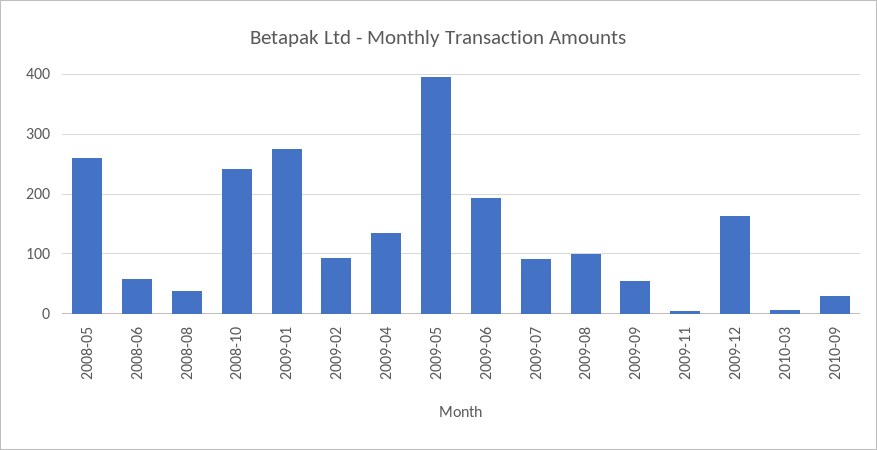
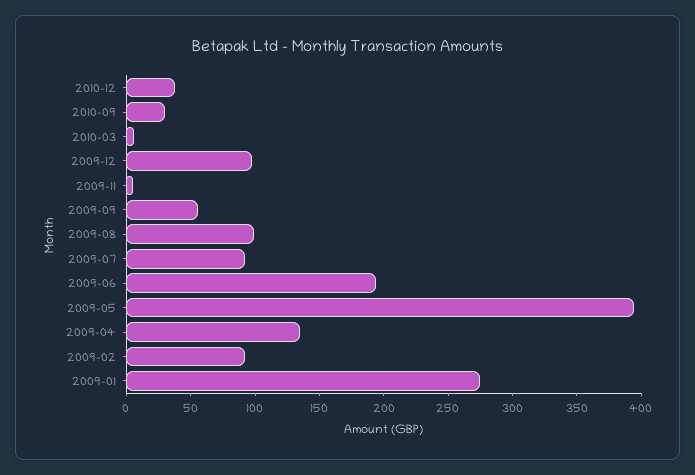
2008-05: 260 -> none
2008-06: 60 -> none
2008-08: 40 -> none
2008-10: 240 -> none
2009-12: 160 -> 100
2010-12: none -> 40

